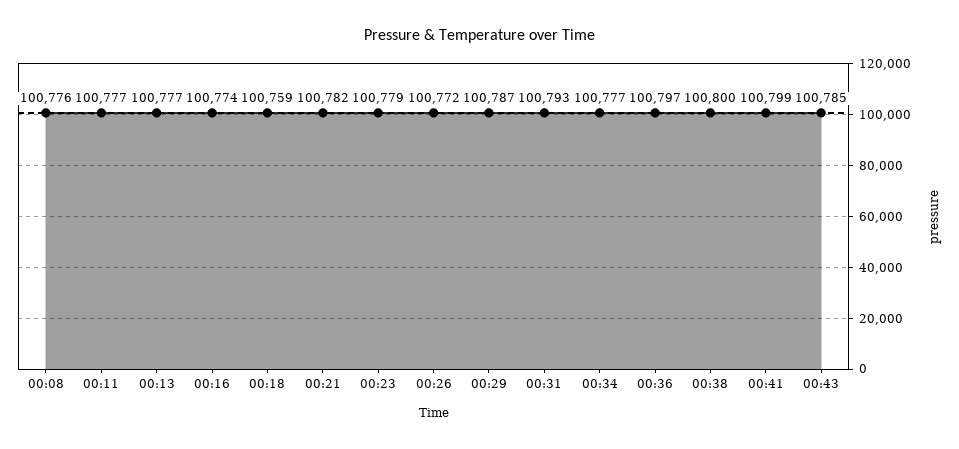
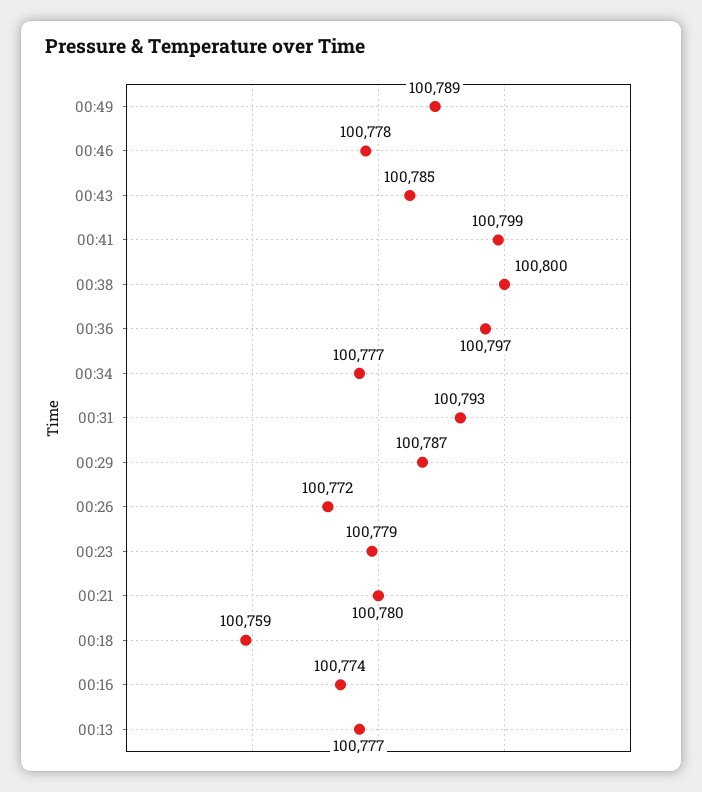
00:08: 100776 -> none
00:11: 100777 -> none
00:21: 100782 -> 100780
00:49: none -> 100789
00:46: none -> 100778

